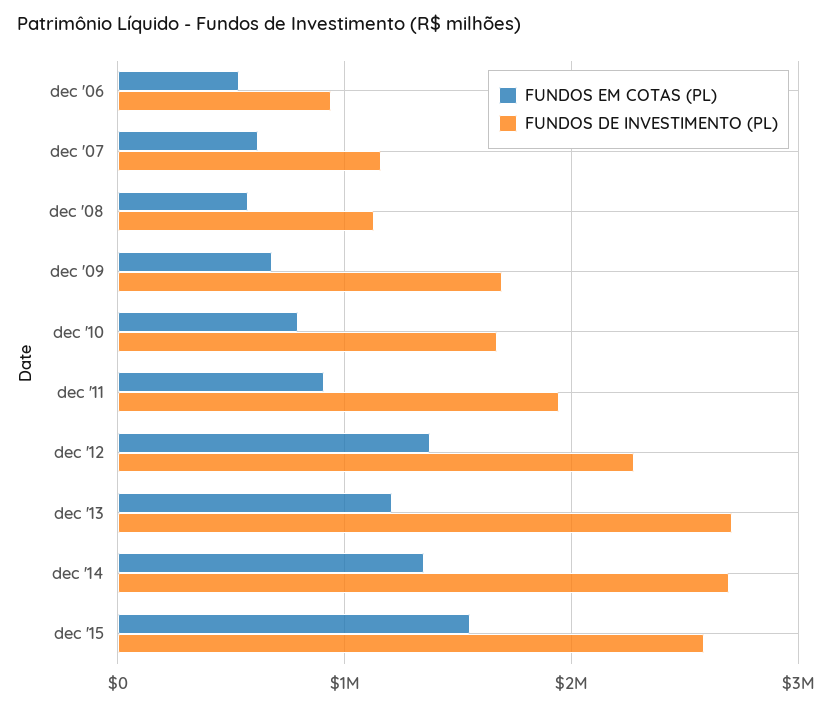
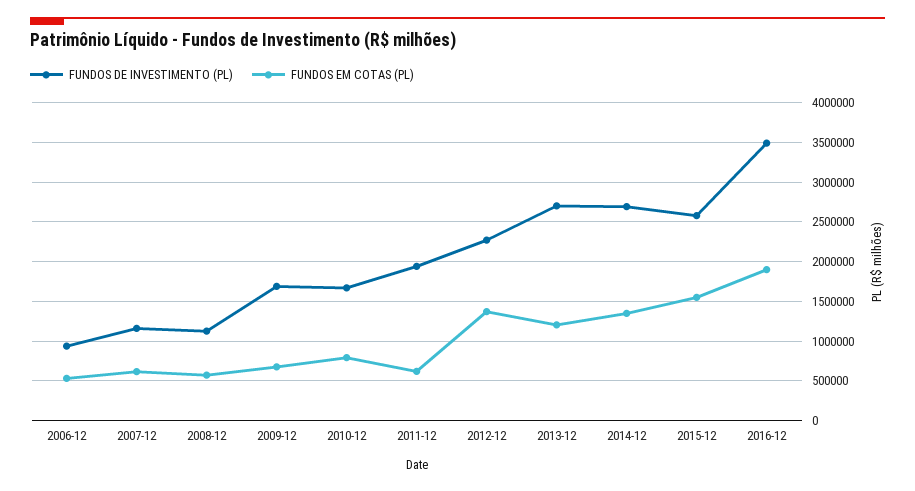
FUNDOS EM COTAS (PL), dec '11: 900000 -> 600000
FUNDOS DE INVESTIMENTO (PL), 2016-12: none -> 3500000
FUNDOS EM COTAS (PL), 2016-12: none -> 1900000

